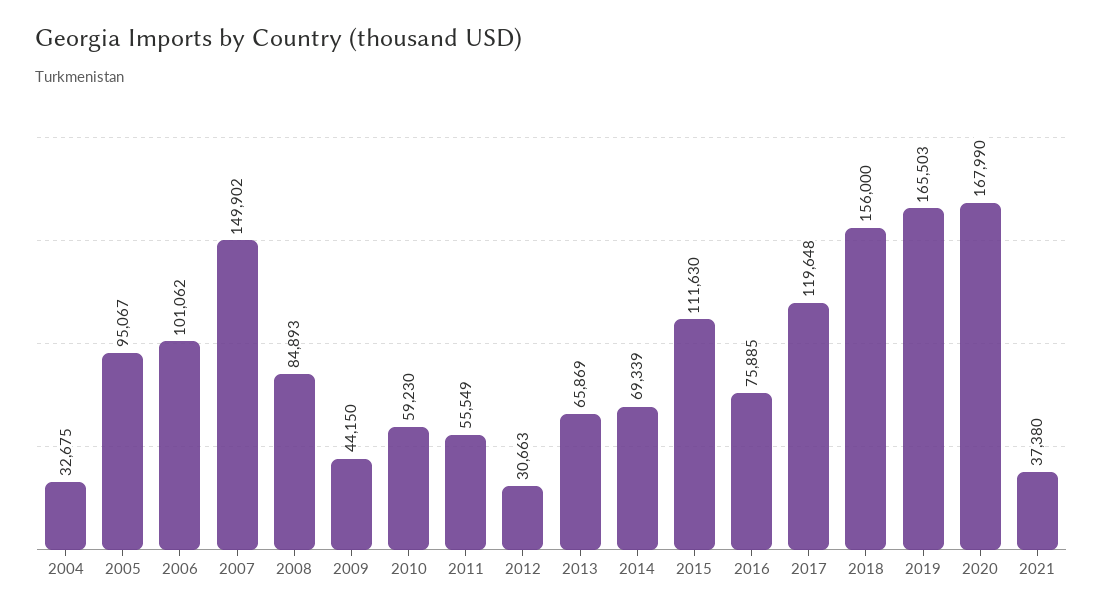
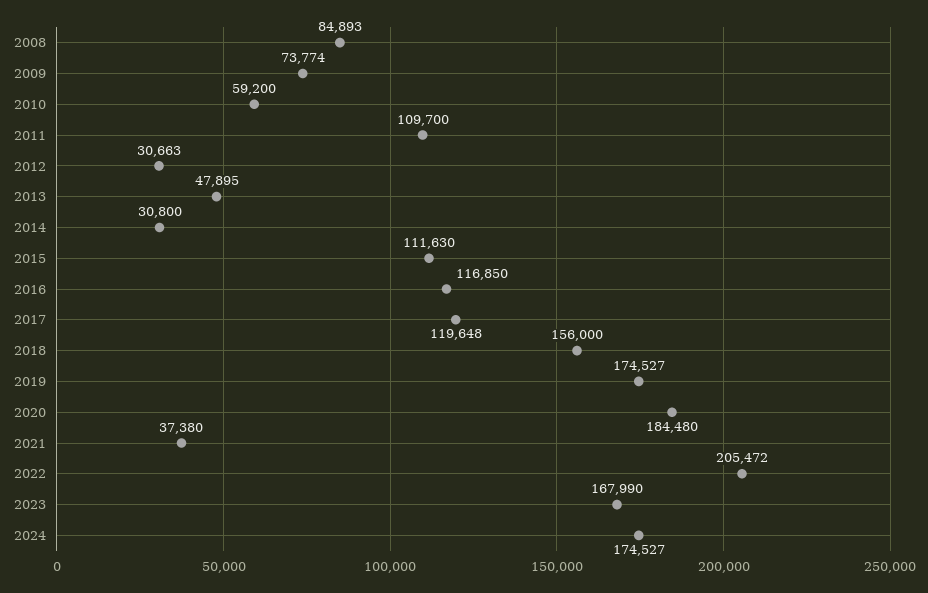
2004: 32675 -> none
2005: 95067 -> none
2006: 101062 -> none
2007: 149902 -> none
2009: 44150 -> 73774
2010: 59230 -> 59200
2011: 55549 -> 109700
2013: 65869 -> 47895
2014: 69339 -> 30800
2016: 75885 -> 116850
2019: 165503 -> 174527
2020: 167990 -> 184480
2022: none -> 205472
2023: none -> 167990
2024: none -> 174527

